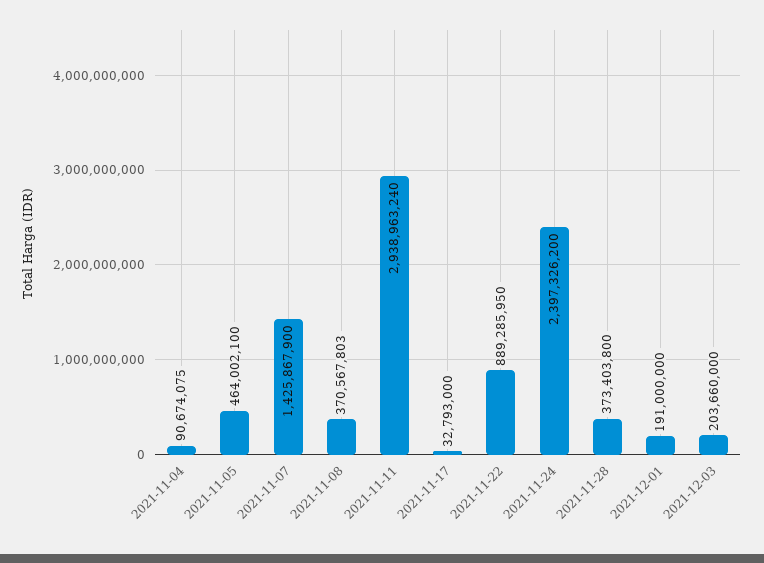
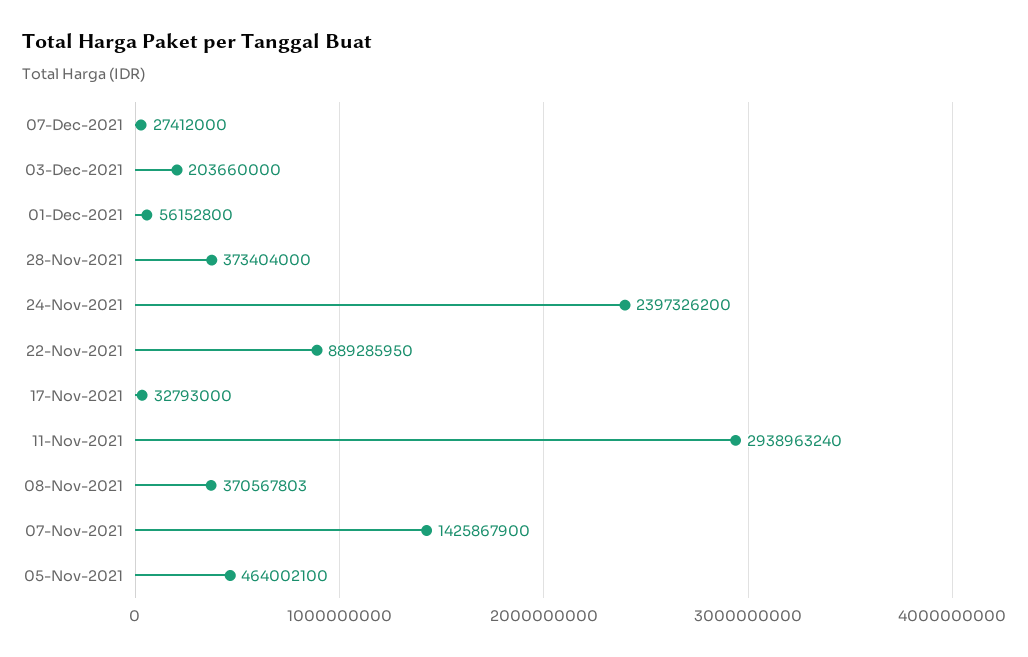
2021-11-04: 90674075 -> none
2021-11-28: 373403800 -> 373404000
2021-12-01: 191000000 -> 56152800
07-Dec-2021: none -> 27412000

